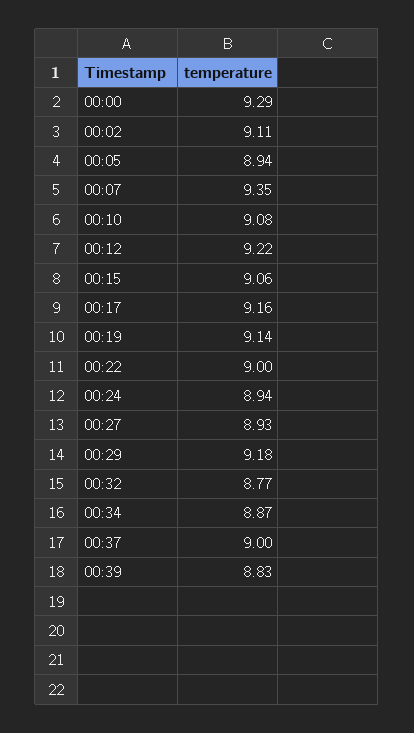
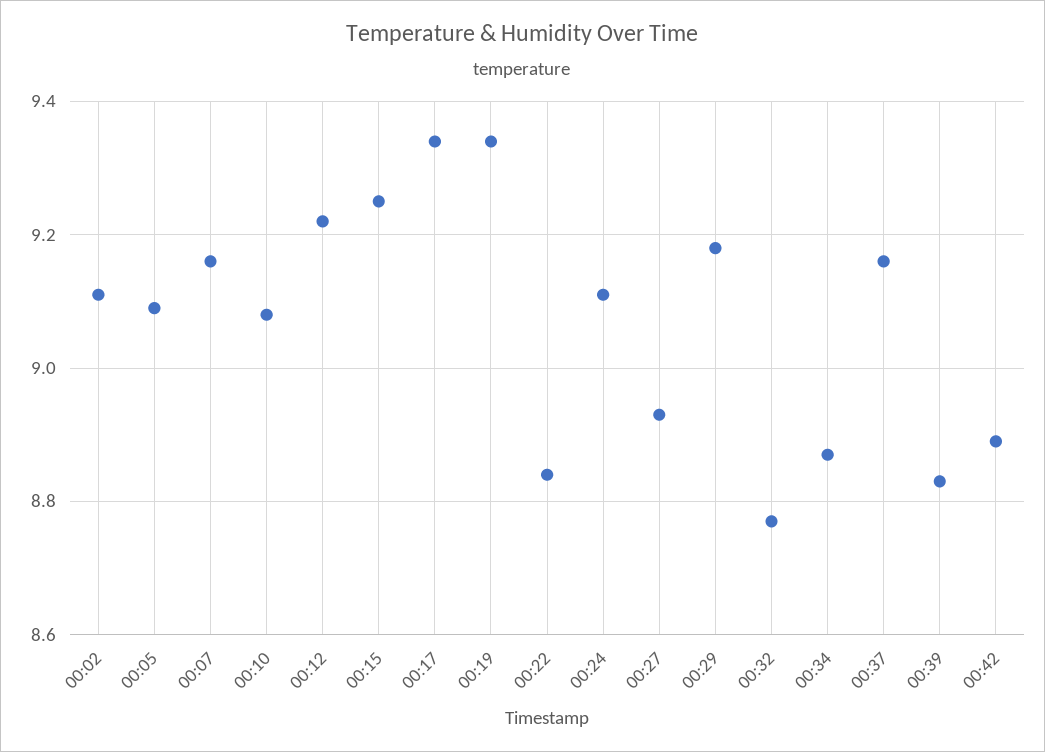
00:00: 9.29 -> none
00:05: 8.94 -> 9.1
00:07: 9.35 -> 9.15
00:15: 9.06 -> 9.25
00:17: 9.16 -> 9.35
00:19: 9.14 -> 9.35
00:22: 9 -> 8.85
00:24: 8.94 -> 9.1
00:37: 9 -> 9.15
00:42: none -> 8.9

